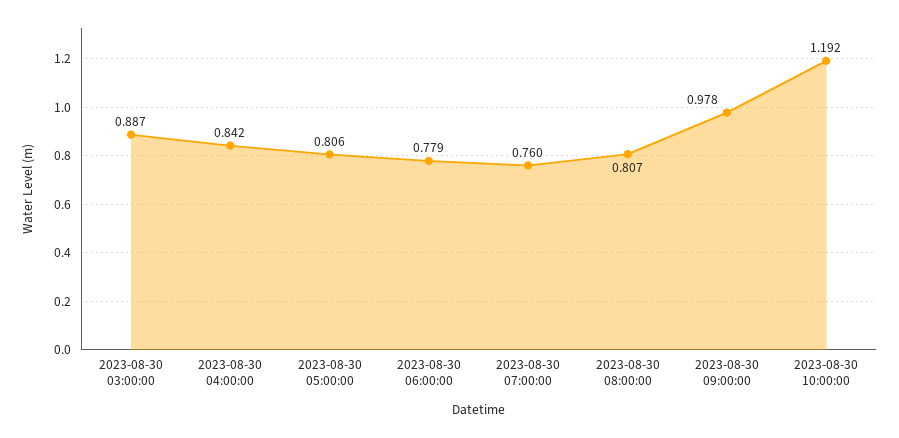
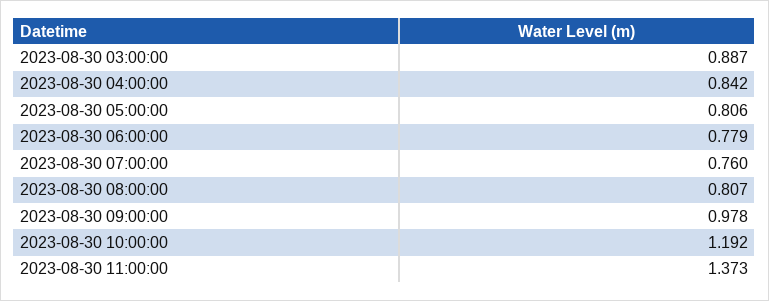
2023-08-30 11:00:00: none -> 1.373

